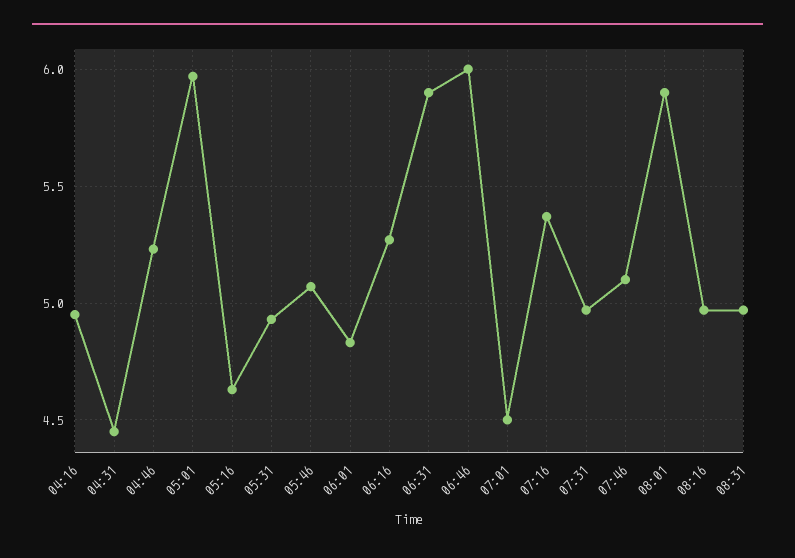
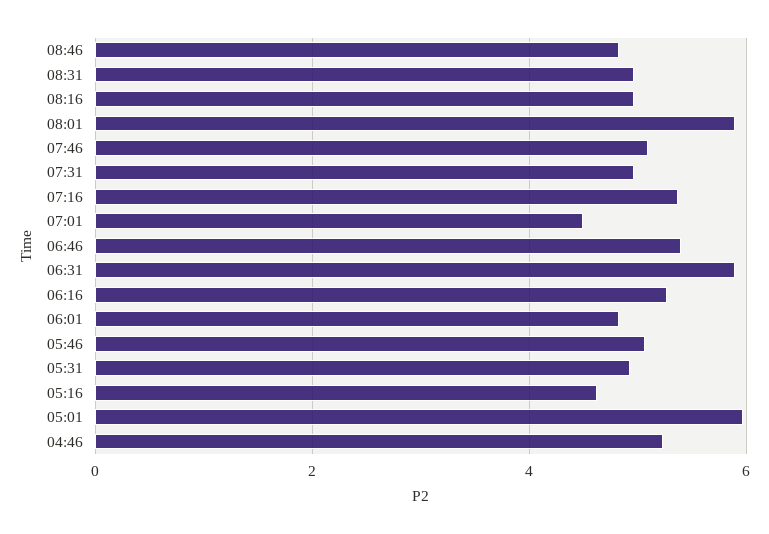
04:16: 4.95 -> none
04:31: 4.45 -> none
06:46: 6 -> 5.4
08:46: none -> 4.8

